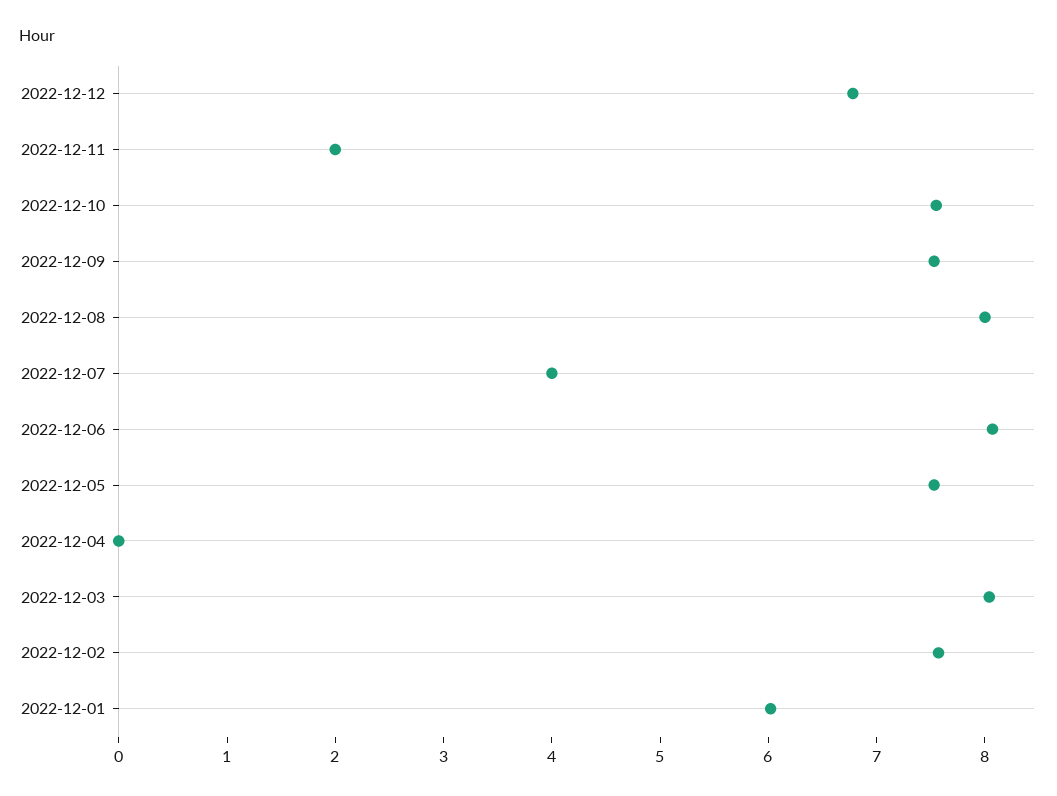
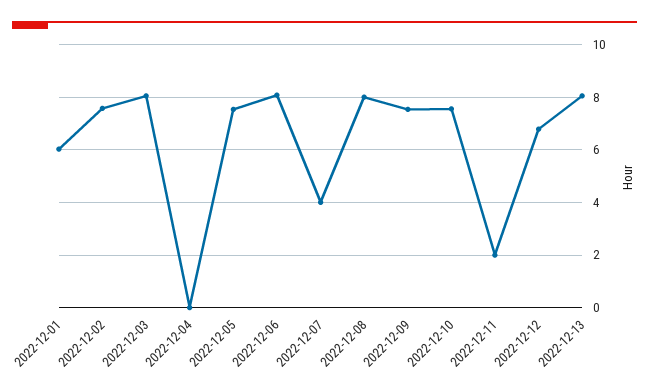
2022-12-13: none -> 8

